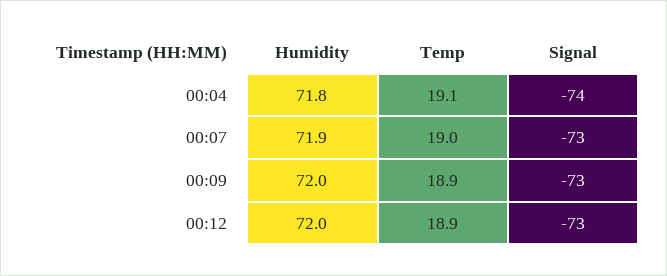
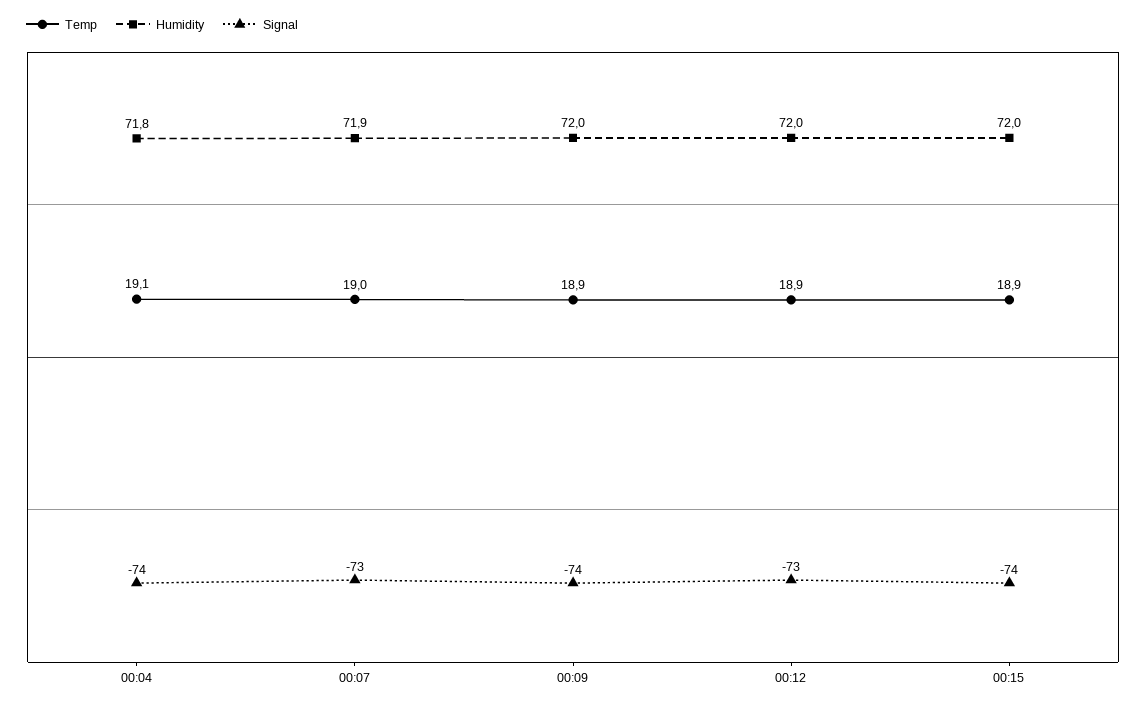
Signal, 00:09: -73 -> -74
Temp, 00:15: none -> 18.9
Humidity, 00:15: none -> 72
Signal, 00:15: none -> -74

